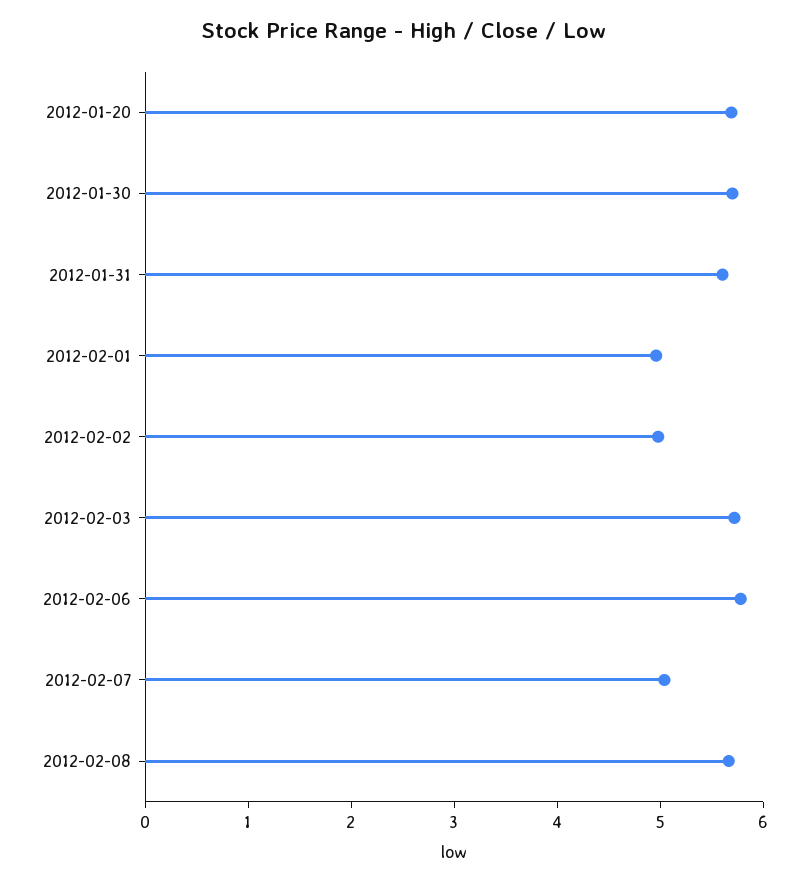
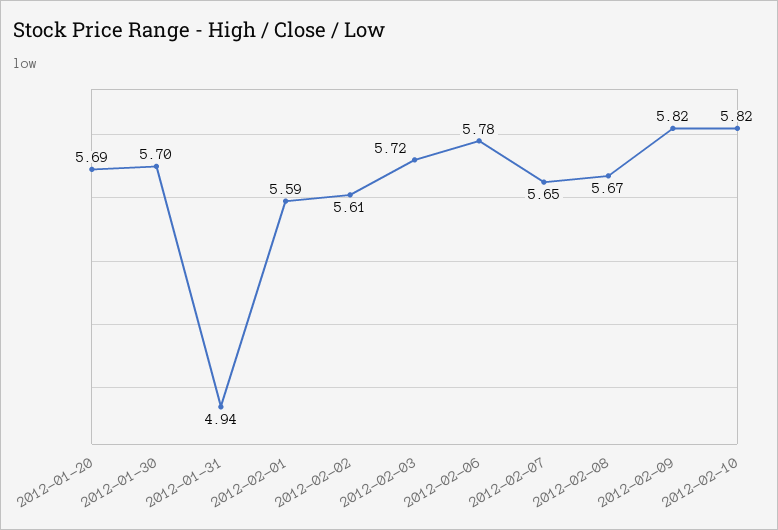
2012-01-31: 5.6 -> 4.94
2012-02-01: 5 -> 5.59
2012-02-02: 5 -> 5.61
2012-02-07: 5 -> 5.65
2012-02-09: none -> 5.82
2012-02-10: none -> 5.82

